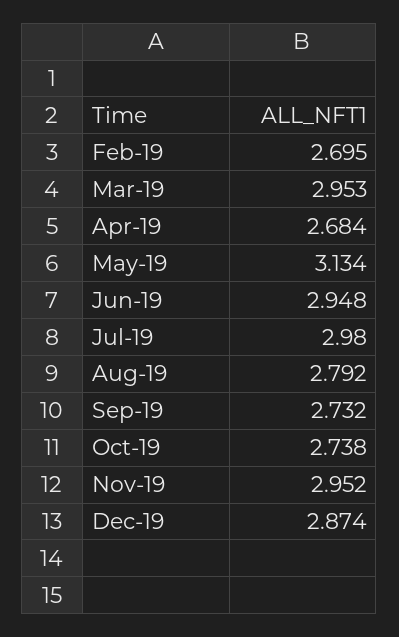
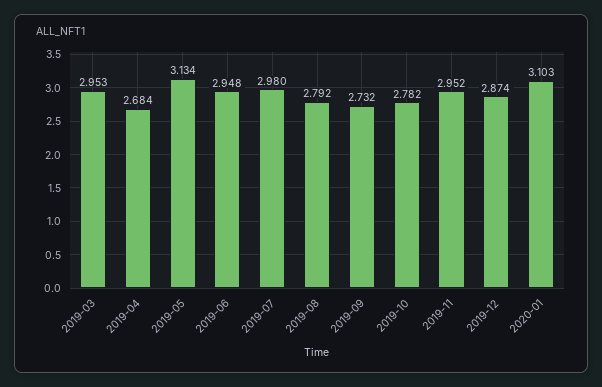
Feb-19: 2.695 -> none
Oct-19: 2.738 -> 2.782
2020-01: none -> 3.103

